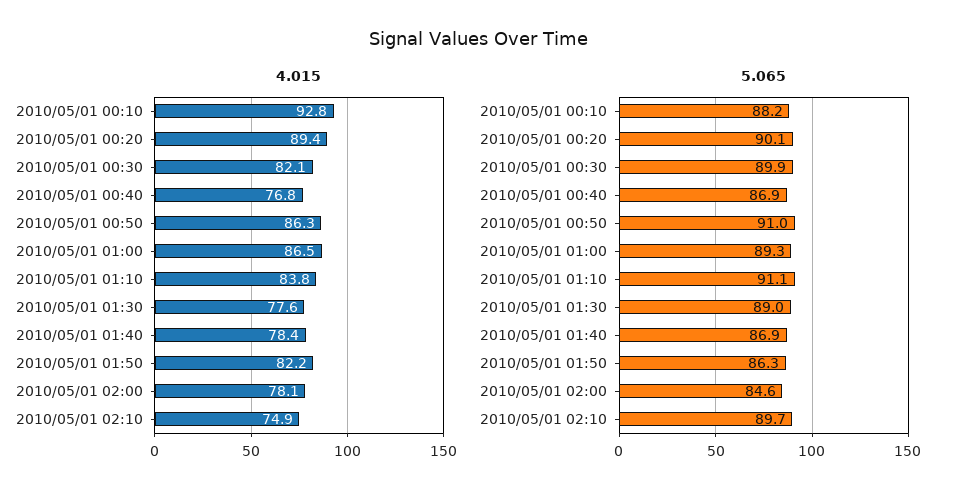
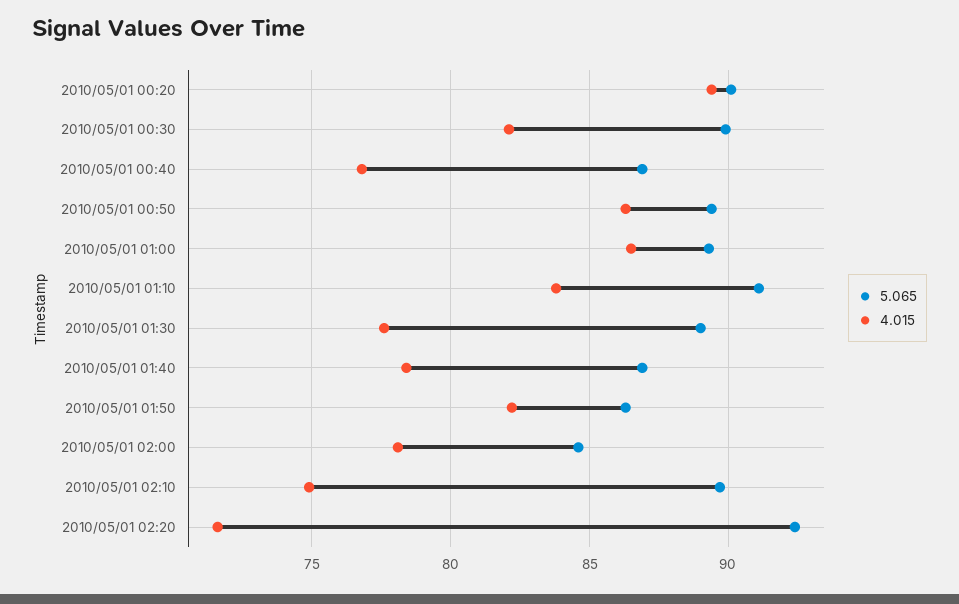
4.015, 2010/05/01 00:10: 92.8 -> none
5.065, 2010/05/01 00:10: 88.2 -> none
5.065, 2010/05/01 00:50: 91 -> 89.5
5.065, 2010/05/01 02:20: none -> 92.5
4.015, 2010/05/01 02:20: none -> 71.5

